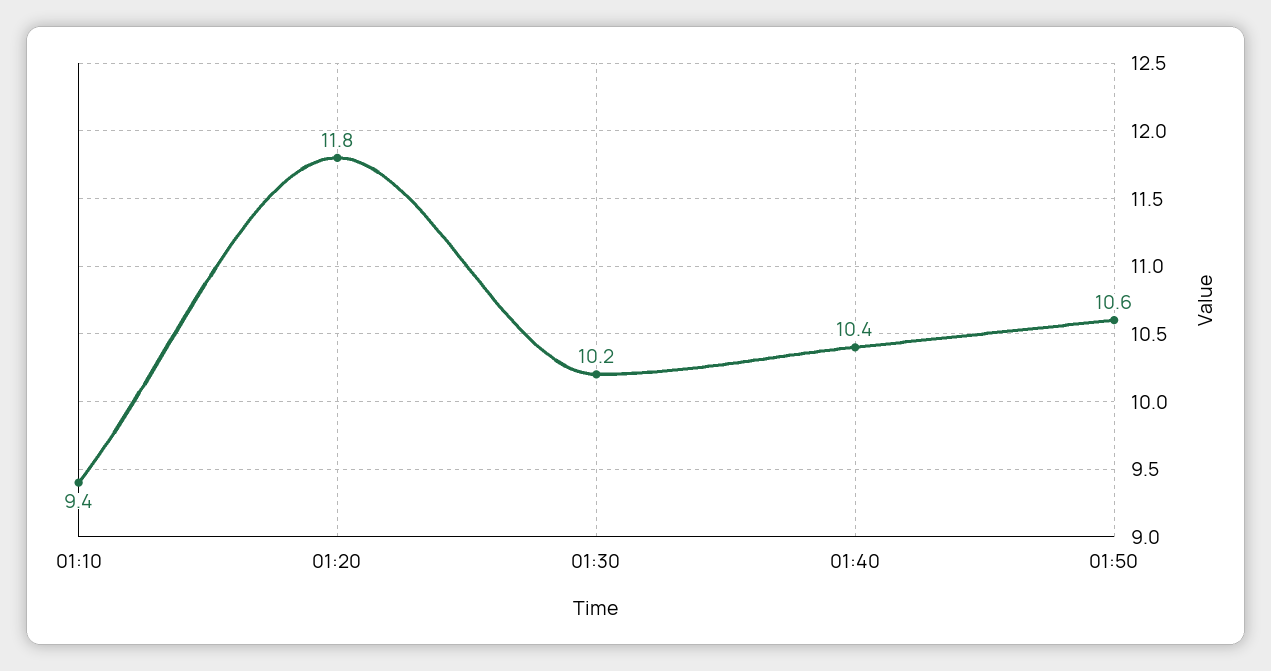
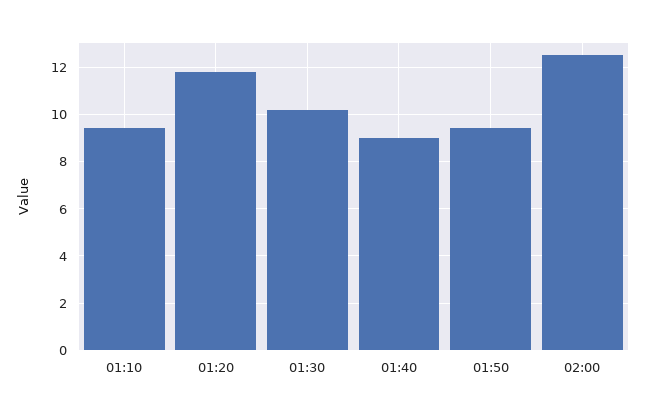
01:40: 10.4 -> 9
01:50: 10.6 -> 9.5
02:00: none -> 12.5

